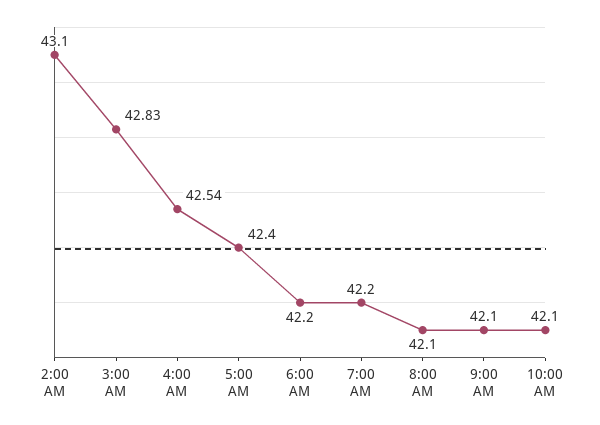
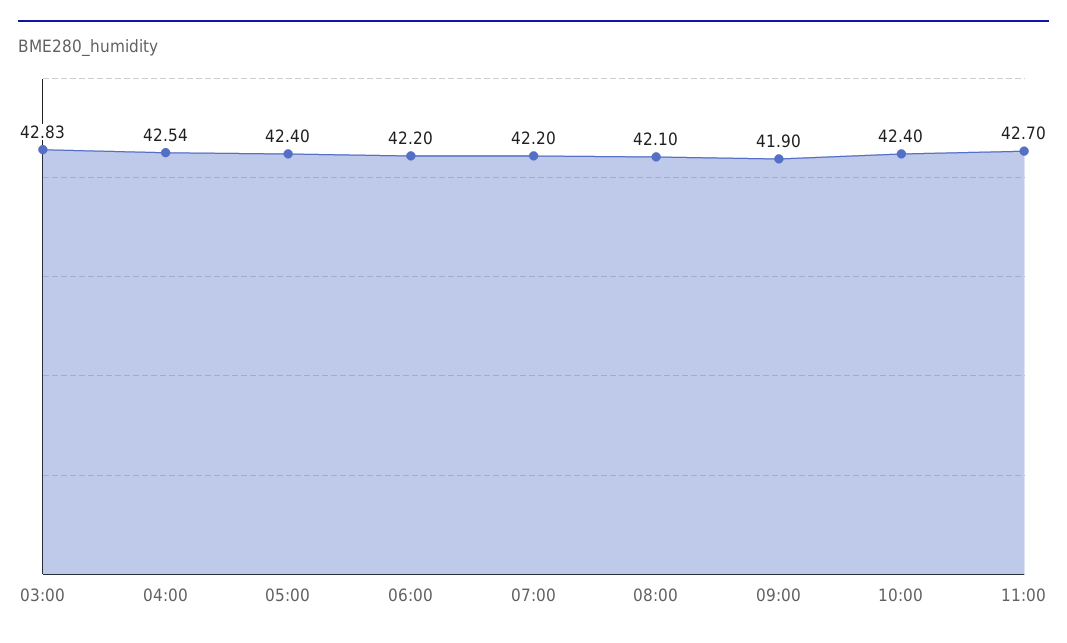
2:00 AM: 43.1 -> none
9:00 AM: 42.1 -> 41.9
10:00 AM: 42.1 -> 42.4
11:00: none -> 42.7

